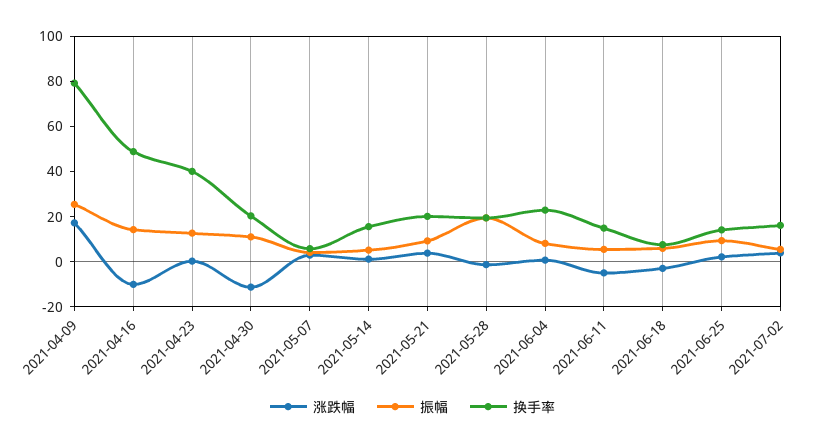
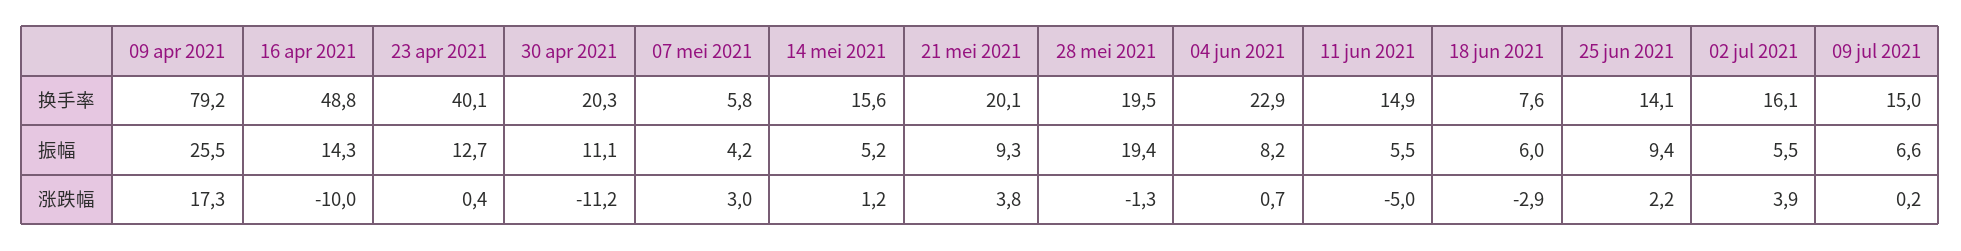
换手率, 09 jul 2021: none -> 15
振幅, 09 jul 2021: none -> 6.6
涨跌幅, 09 jul 2021: none -> 0.2

